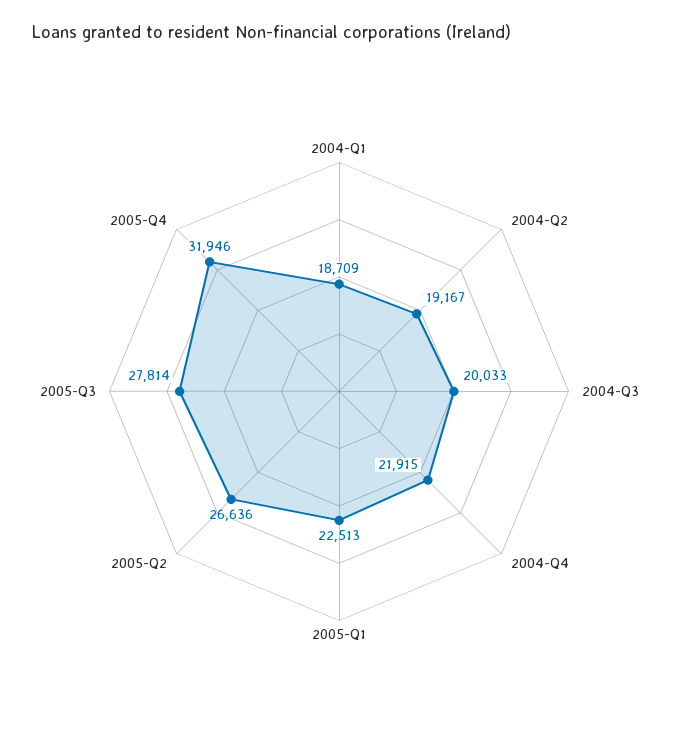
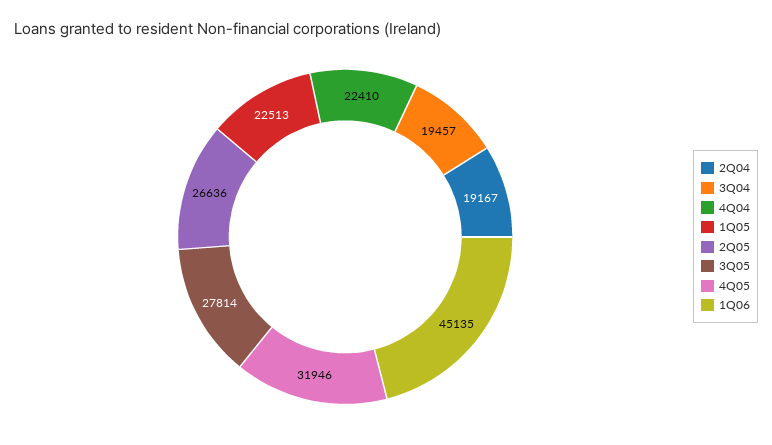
2004-Q1: 18709 -> none
2004-Q3: 20033 -> 19457
2004-Q4: 21915 -> 22410
1Q06: none -> 45135

